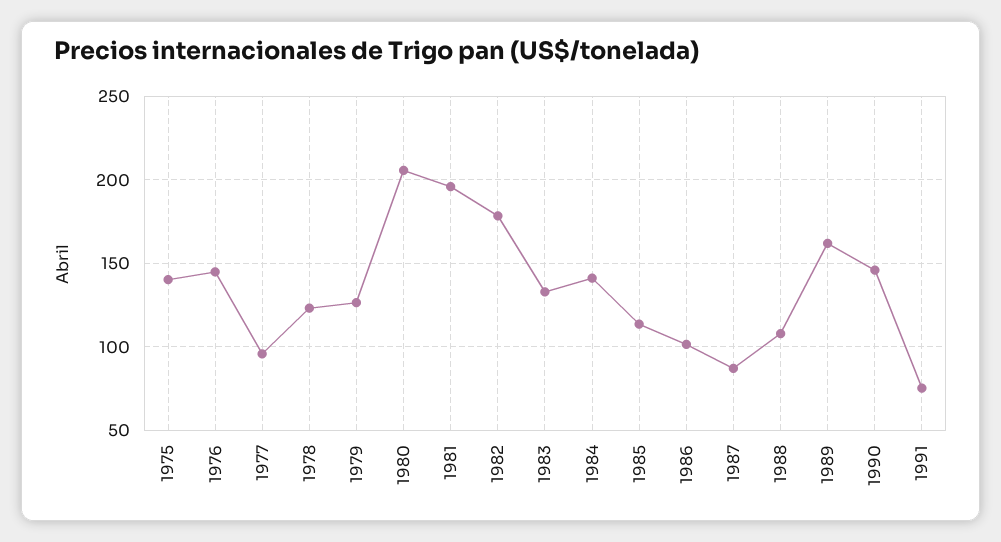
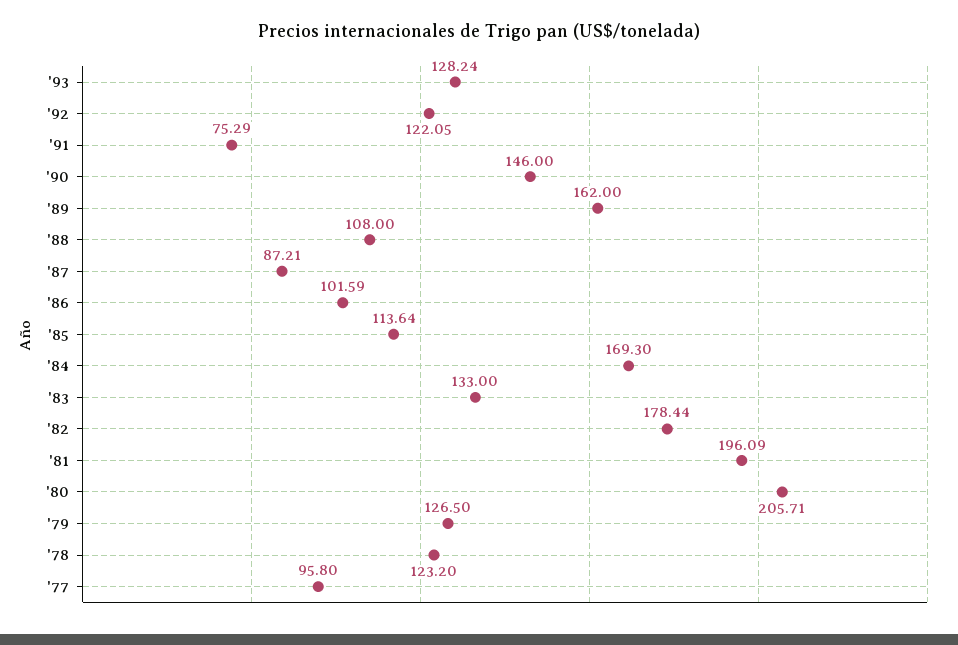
1975: 140 -> none
1976: 145 -> none
1984: 140 -> 169.3
'93: none -> 128.24
'92: none -> 122.05

